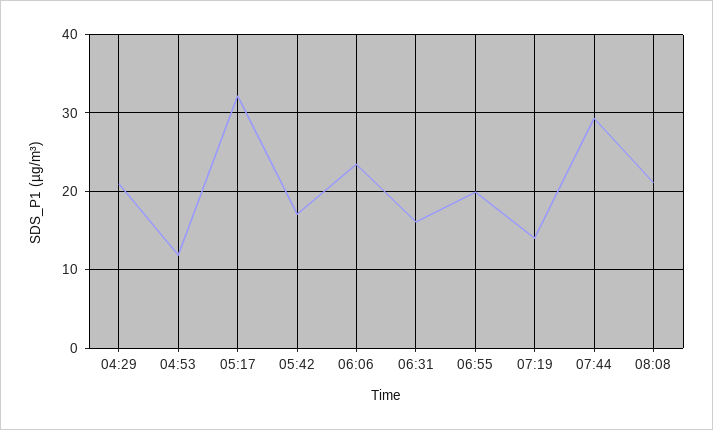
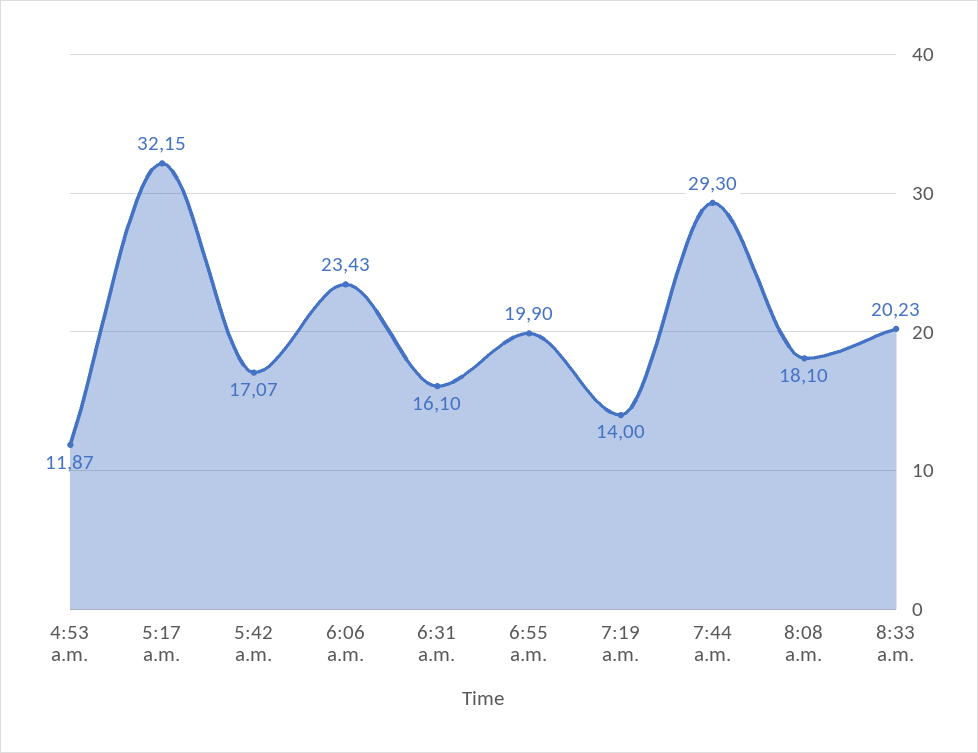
04:29: 21 -> none
08:08: 21 -> 18.1
8:33 a.m.: none -> 20.23

